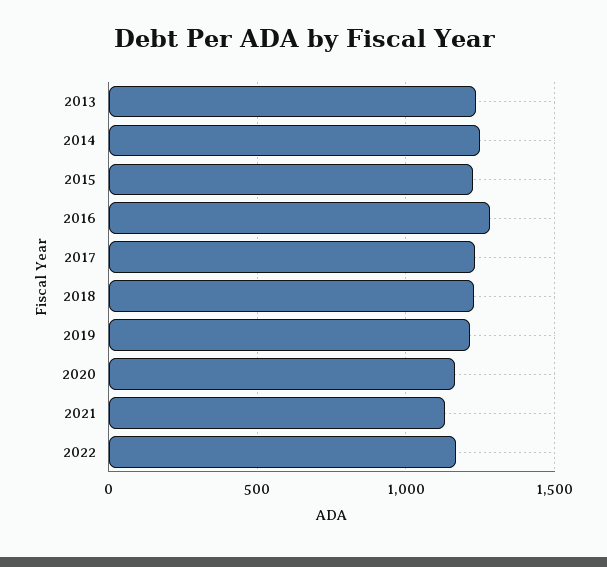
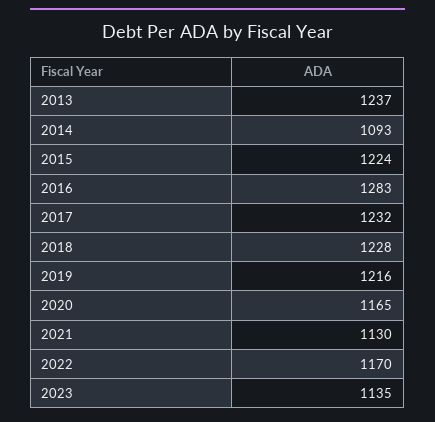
2014: 1250 -> 1093
2023: none -> 1135

